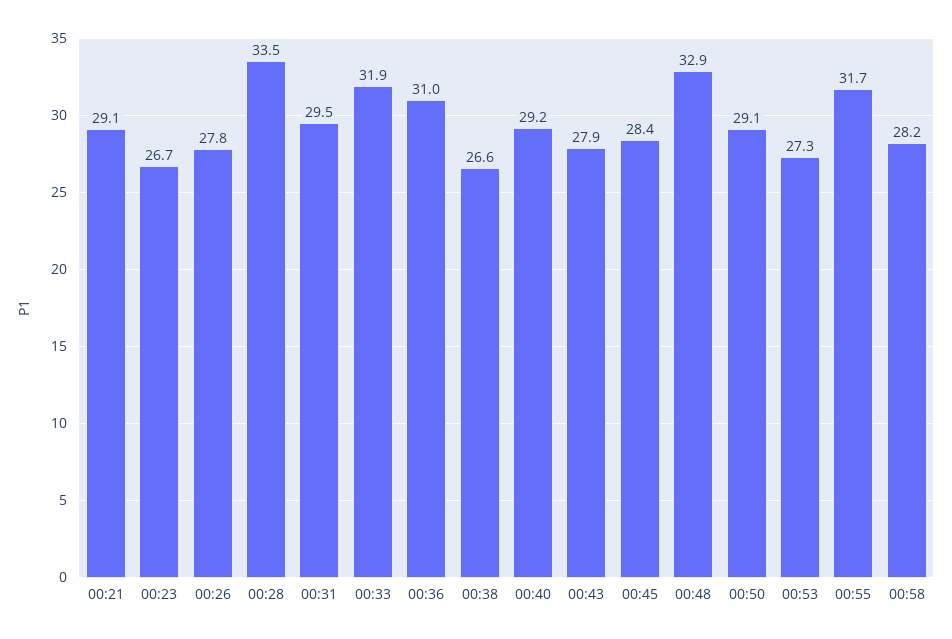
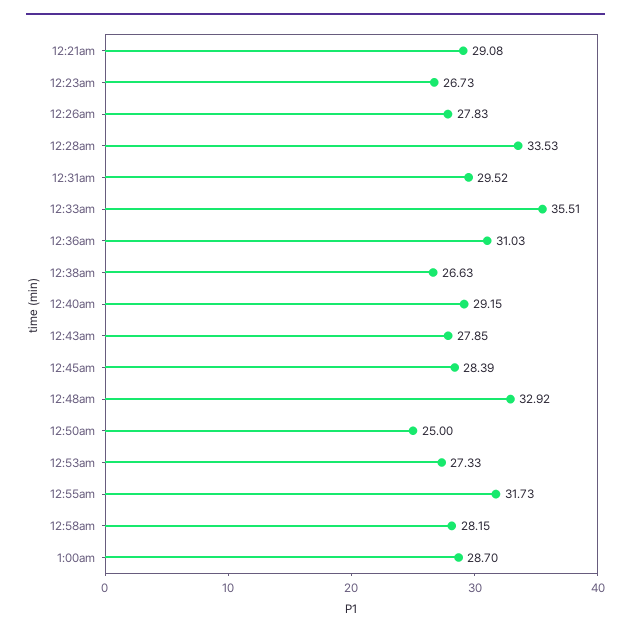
00:33: 31.9 -> 35.51
00:50: 29.1 -> 25
1:00am: none -> 28.7

